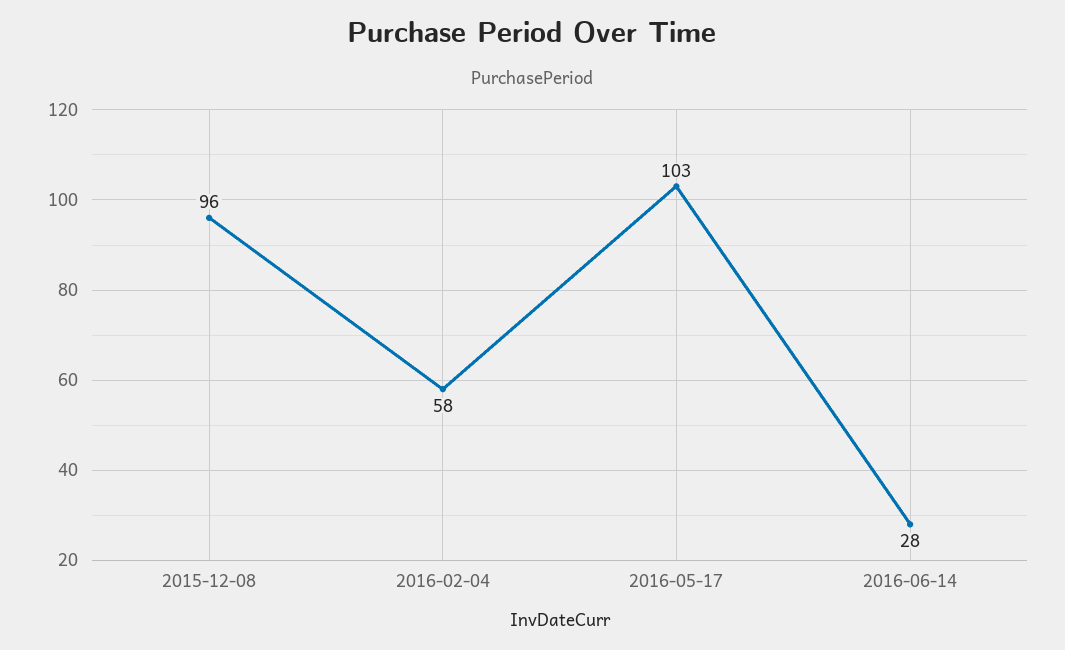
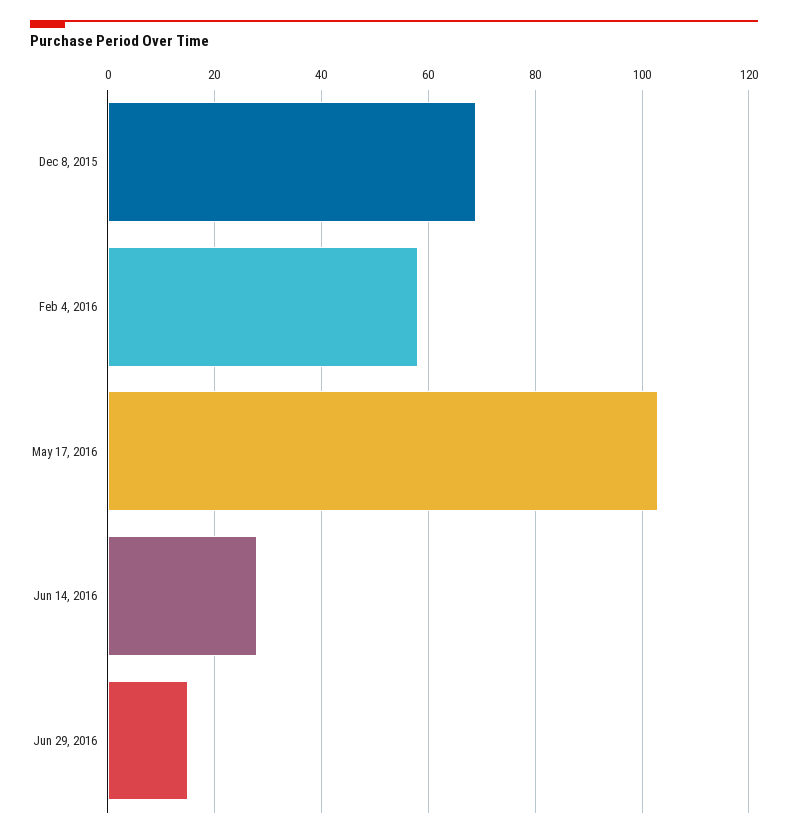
2015-12-08: 96 -> 70
Jun 29, 2016: none -> 15

